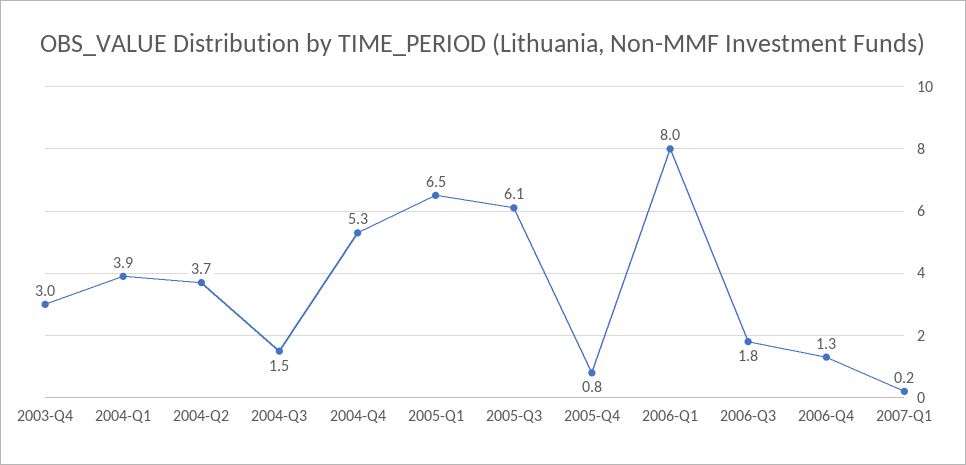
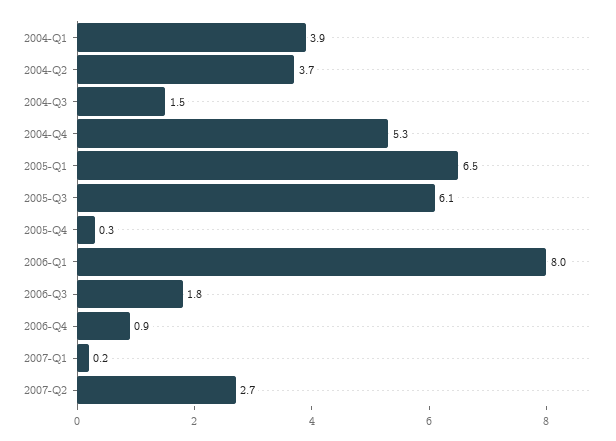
2003-Q4: 3 -> none
2005-Q4: 0.8 -> 0.3
2006-Q4: 1.3 -> 0.9
2007-Q2: none -> 2.7

